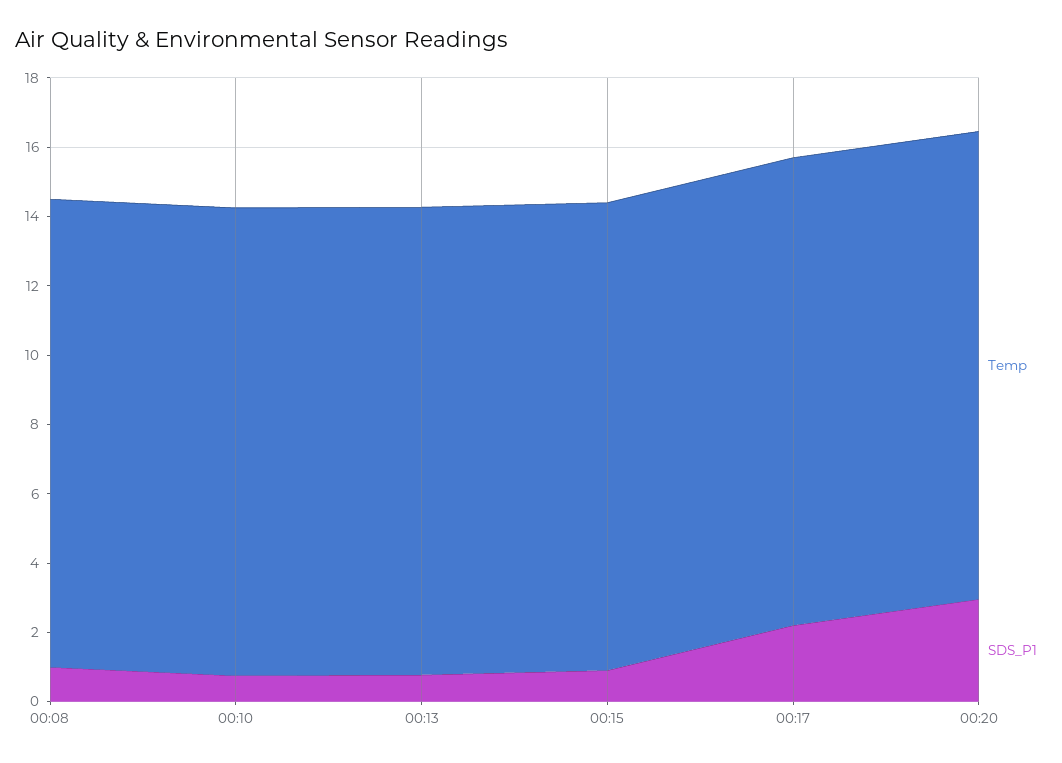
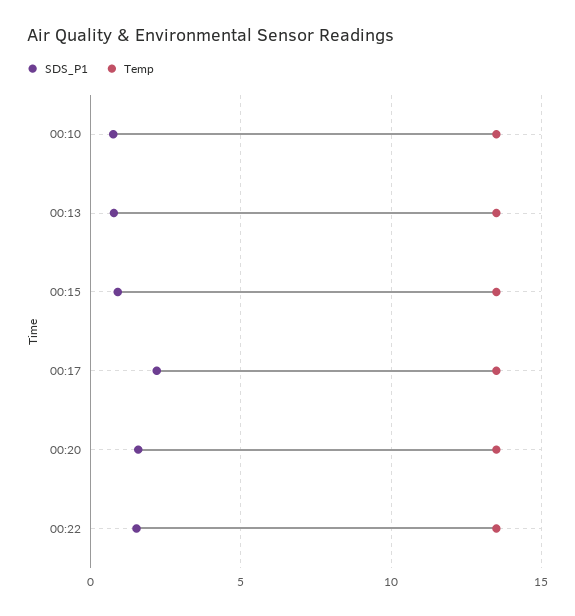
Temp, 00:08: 13.5 -> none
SDS_P1, 00:08: 1 -> none
SDS_P1, 00:20: 3 -> 1.5
SDS_P1, 00:22: none -> 1.5
Temp, 00:22: none -> 13.5

